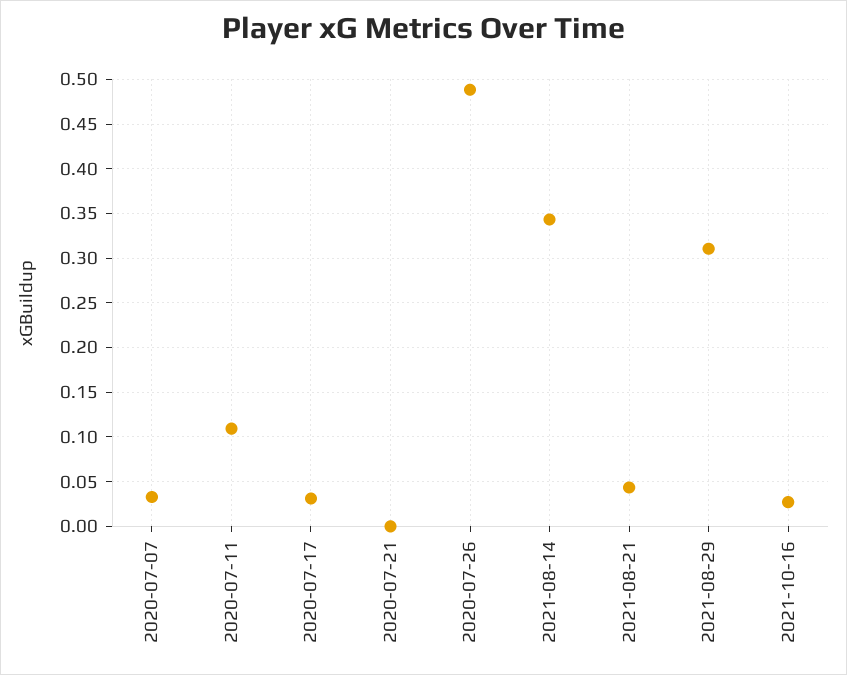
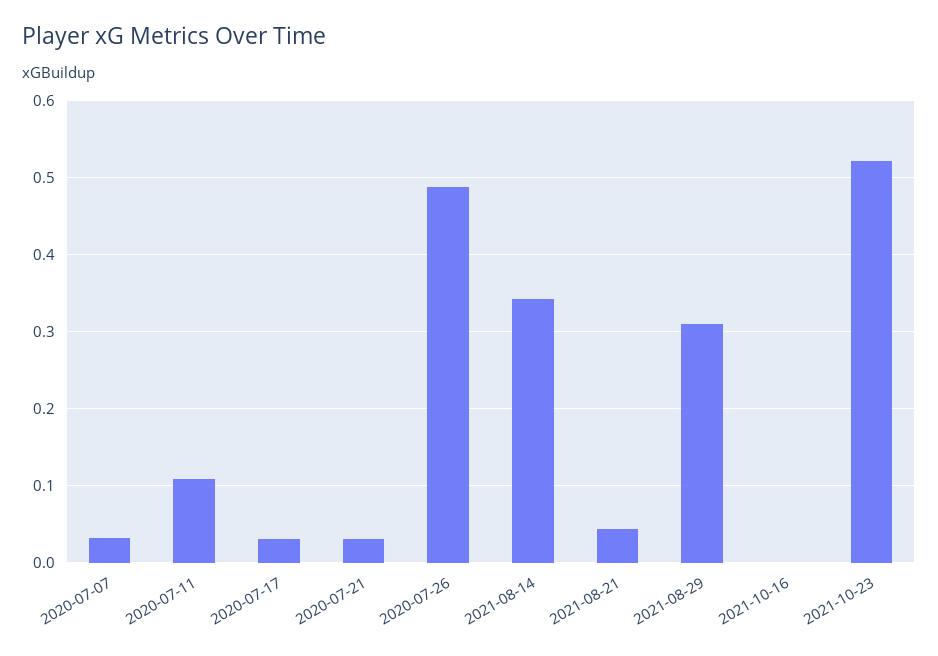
2020-07-21: 0 -> 0.03
2021-10-16: 0.03 -> 0
2021-10-23: none -> 0.52

